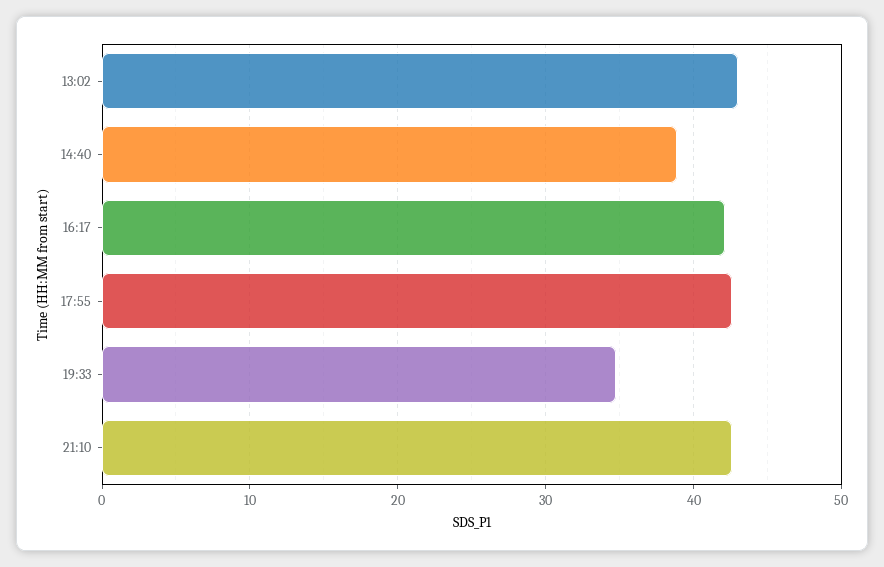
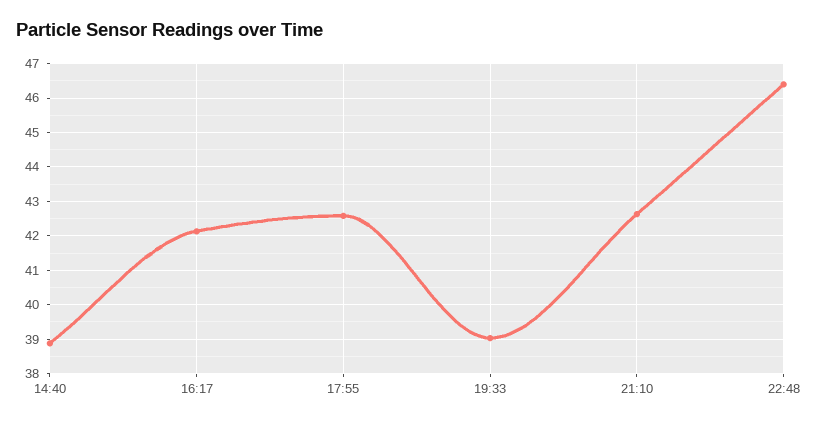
13:02: 43 -> none
19:33: 35 -> 39
22:48: none -> 46.4

